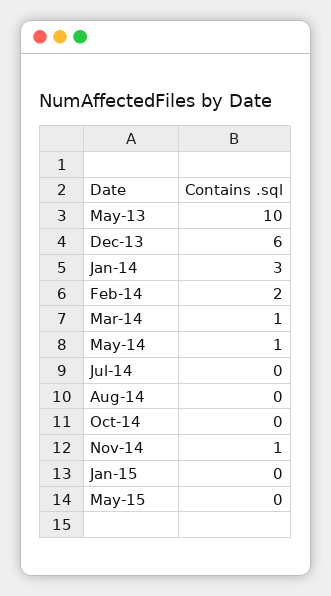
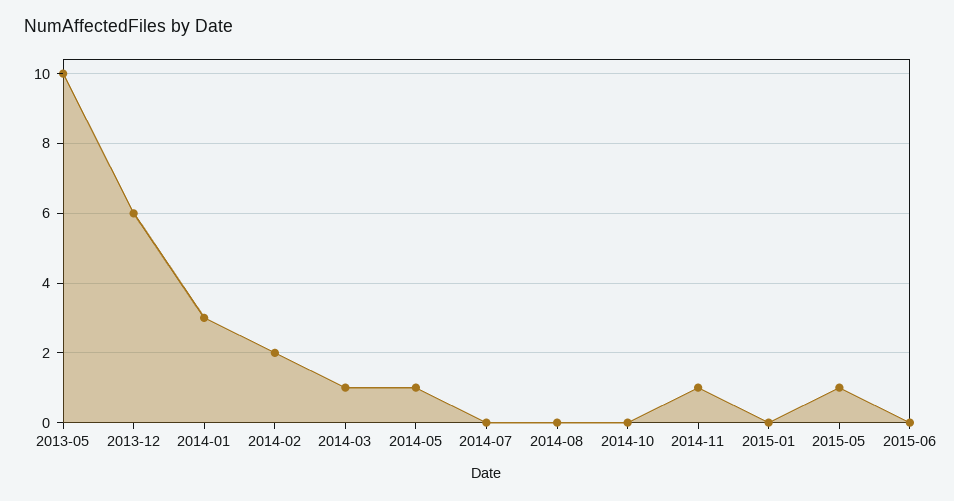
May-15: 0 -> 1
2015-06: none -> 0

